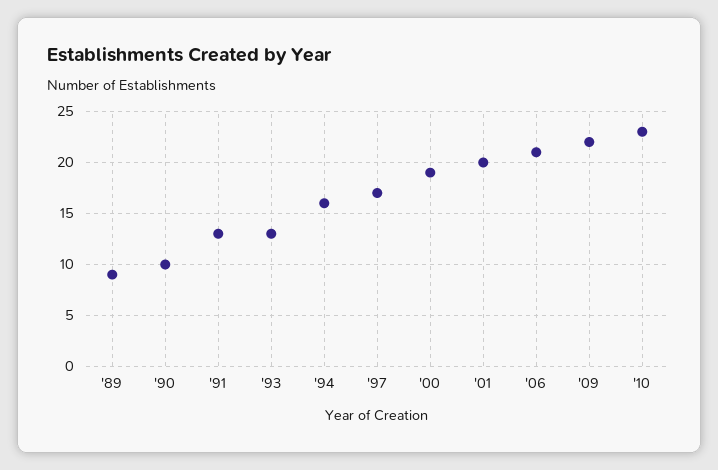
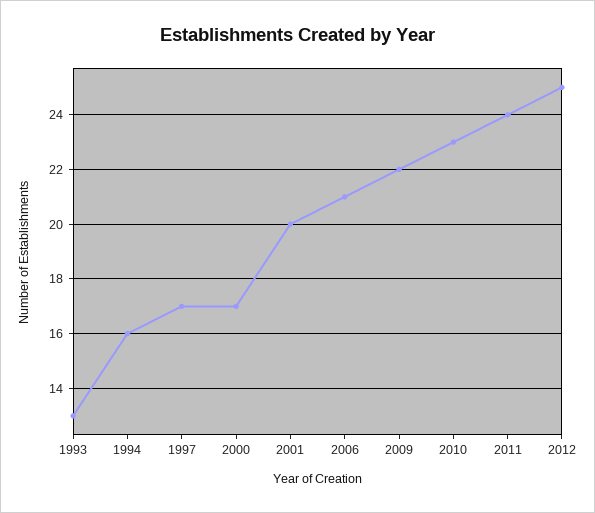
'89: 9 -> none
'90: 10 -> none
'91: 13 -> none
'00: 19 -> 17
2011: none -> 24
2012: none -> 25

